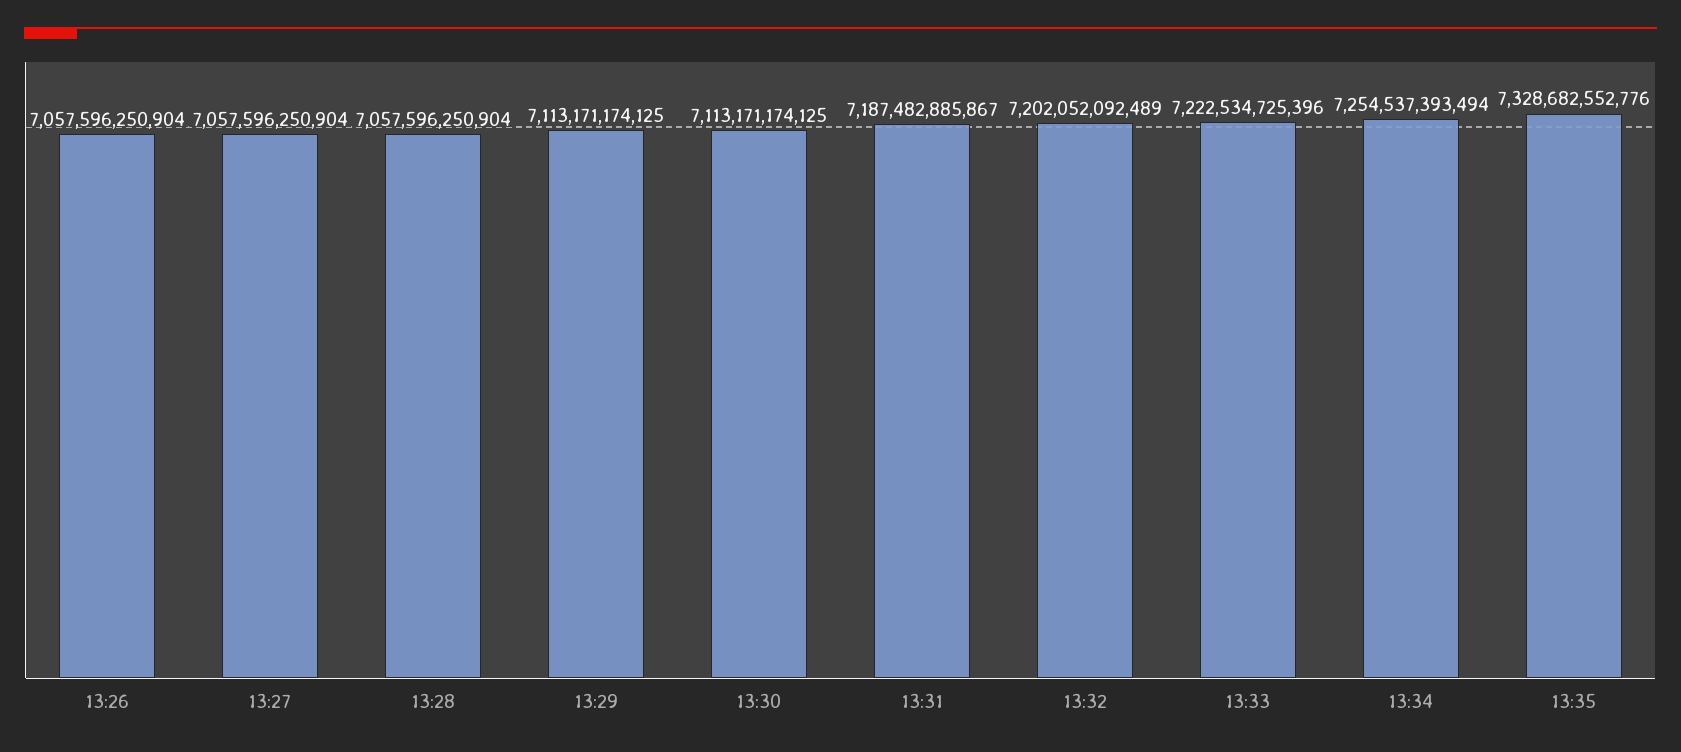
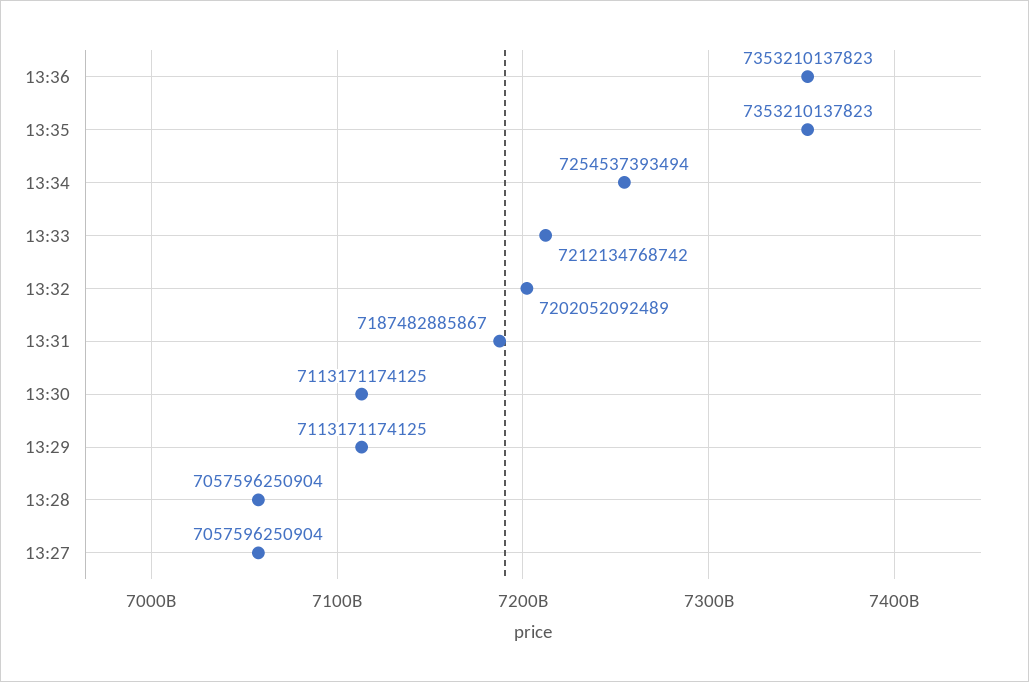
13:26: 7057596250904 -> none
13:33: 7222534725396 -> 7212134768742
13:35: 7328682552776 -> 7353210137823
13:36: none -> 7353210137823

